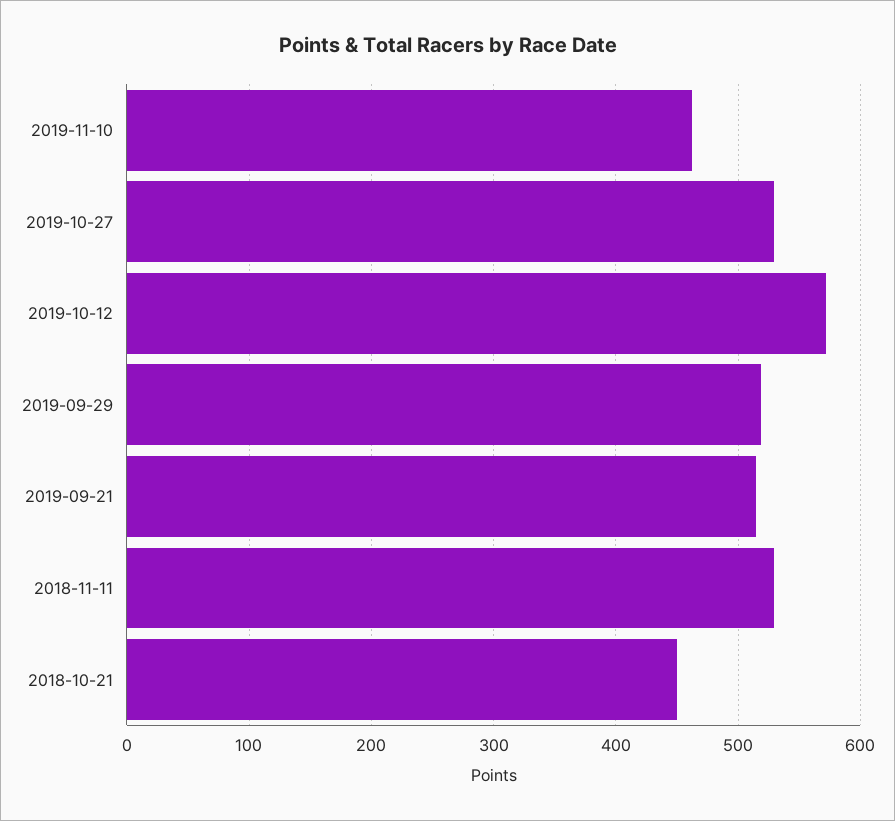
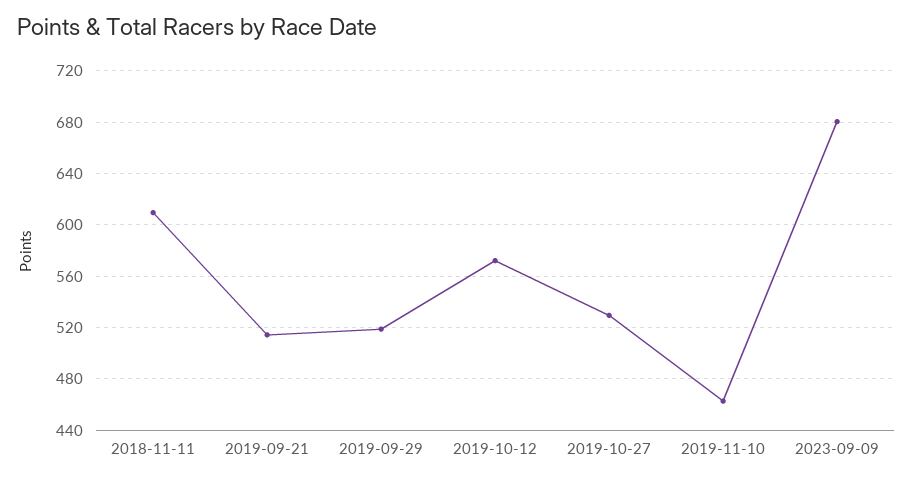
2018-11-11: 530 -> 610
2018-10-21: 450 -> none
2023-09-09: none -> 680

